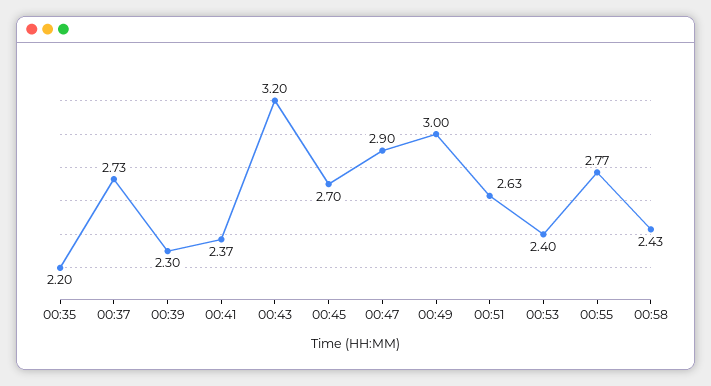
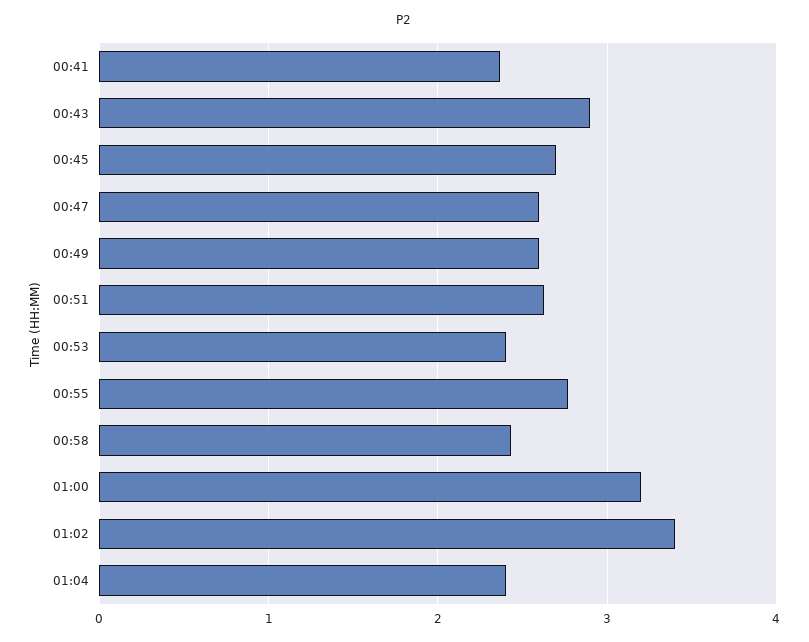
00:35: 2.2 -> none
00:37: 2.73 -> none
00:39: 2.3 -> none
00:43: 3.2 -> 2.9
00:47: 2.9 -> 2.6
00:49: 3 -> 2.6
01:00: none -> 3.2
01:02: none -> 3.4
01:04: none -> 2.4

